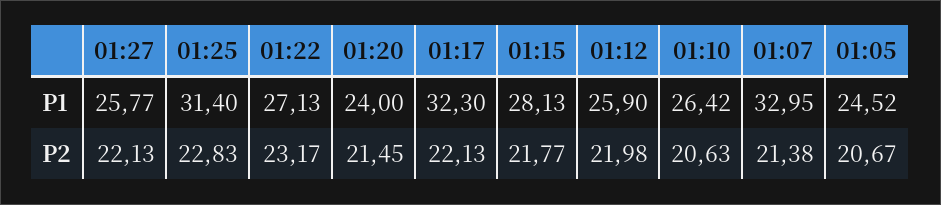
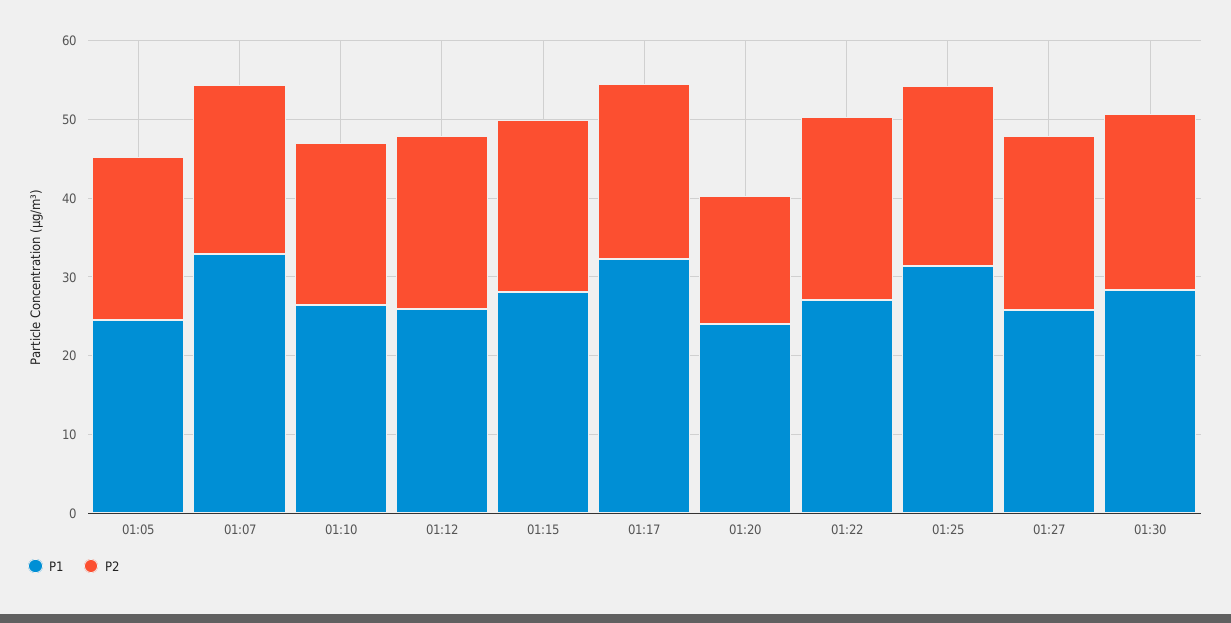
P2, 01:20: 21.45 -> 16
P1, 01:30: none -> 28
P2, 01:30: none -> 22

